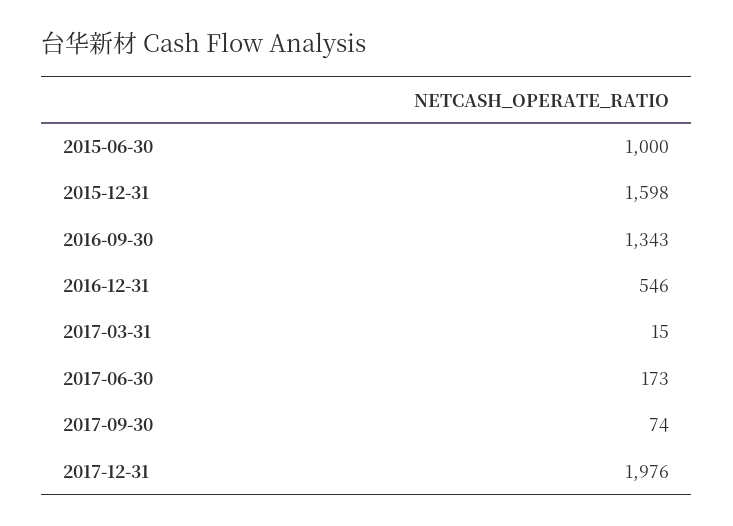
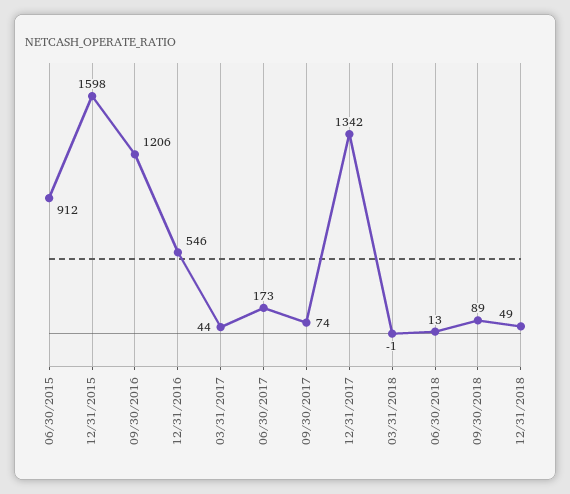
2015-06-30: 1000 -> 912
2016-09-30: 1343 -> 1206
2017-03-31: 15 -> 44
2017-12-31: 1976 -> 1342
03/31/2018: none -> -1
06/30/2018: none -> 13
09/30/2018: none -> 89
12/31/2018: none -> 49

